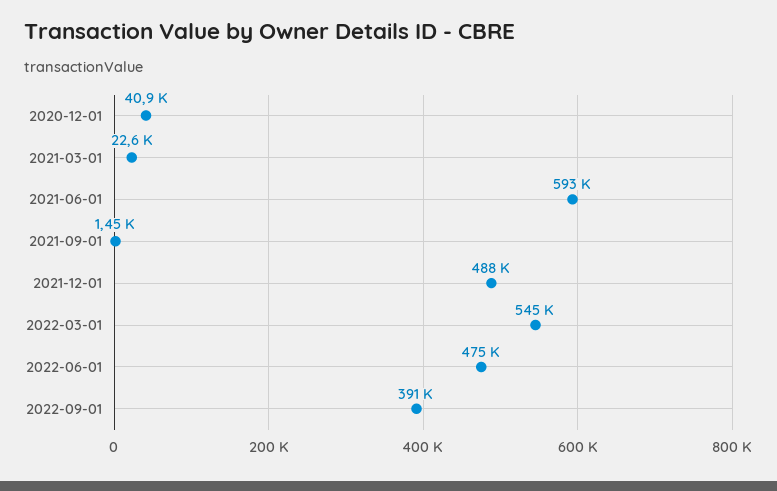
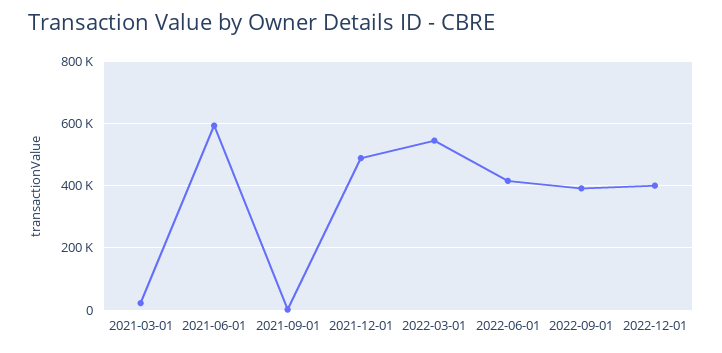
2020-12-01: 40900 -> none
2022-06-01: 475000 -> 420000
2022-12-01: none -> 400000

